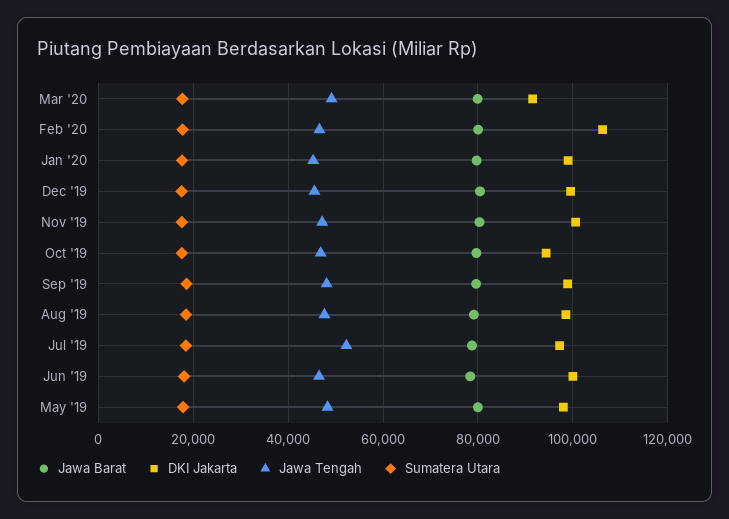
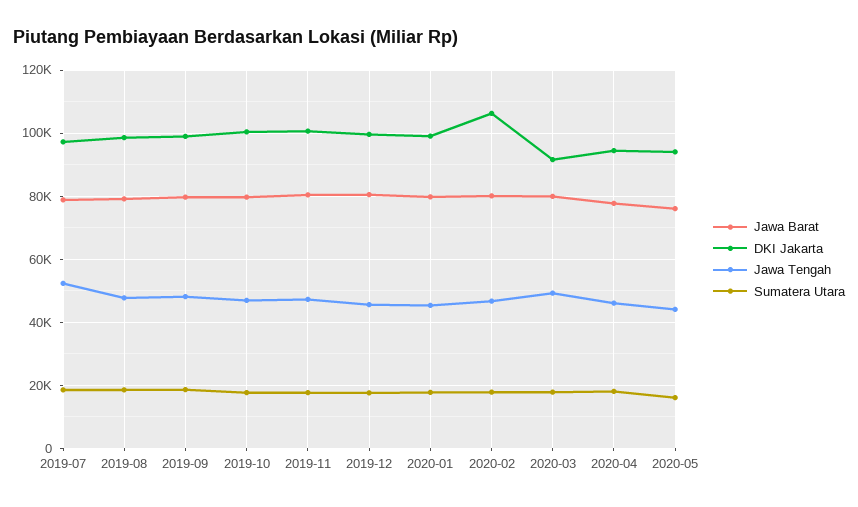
DKI Jakarta, Oct '19: 94000 -> 100000
Jawa Barat, Jun '19: 78000 -> none
DKI Jakarta, Jun '19: 100000 -> none
Jawa Tengah, Jun '19: 46000 -> none
Sumatera Utara, Jun '19: 18000 -> none
Jawa Barat, May '19: 80000 -> none
DKI Jakarta, May '19: 98000 -> none
Jawa Tengah, May '19: 48000 -> none
Sumatera Utara, May '19: 18000 -> none
Jawa Barat, 2020-04: none -> 78000
DKI Jakarta, 2020-04: none -> 94000
Jawa Tengah, 2020-04: none -> 46000
Sumatera Utara, 2020-04: none -> 18000
Jawa Barat, 2020-05: none -> 76000
DKI Jakarta, 2020-05: none -> 94000
Jawa Tengah, 2020-05: none -> 44000
Sumatera Utara, 2020-05: none -> 16000

